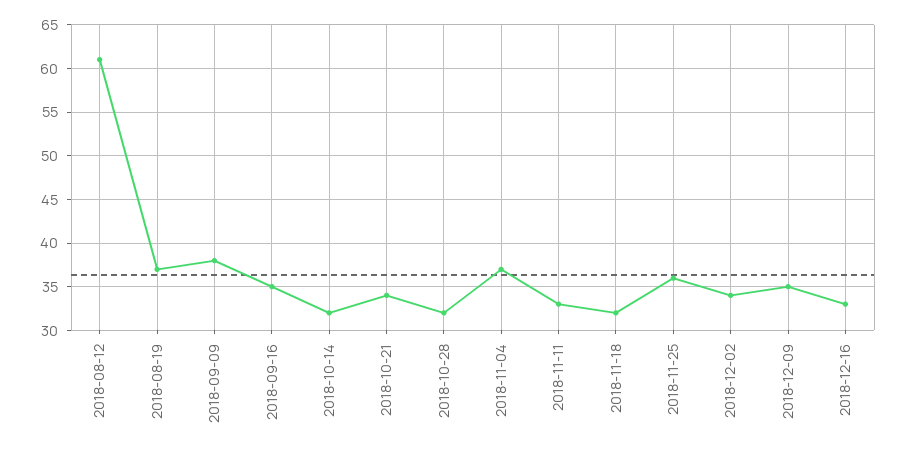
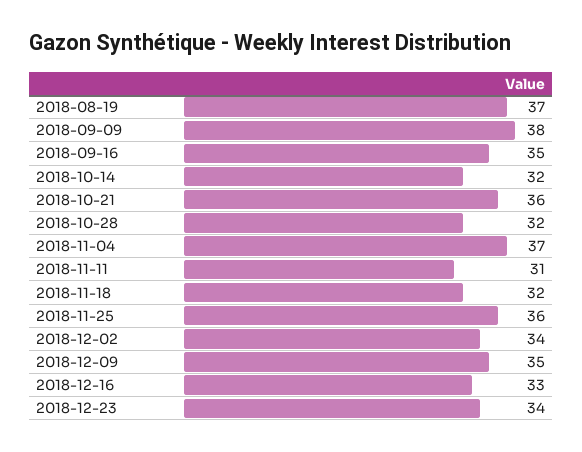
2018-08-12: 61 -> none
2018-10-21: 34 -> 36
2018-11-11: 33 -> 31
2018-12-23: none -> 34

